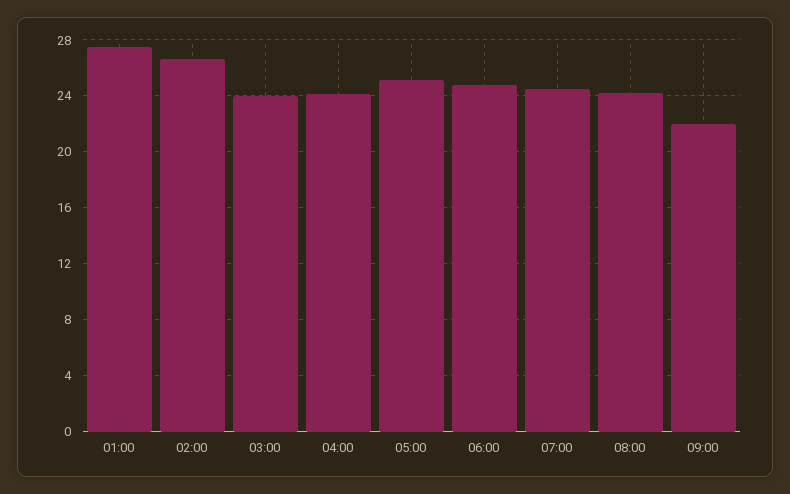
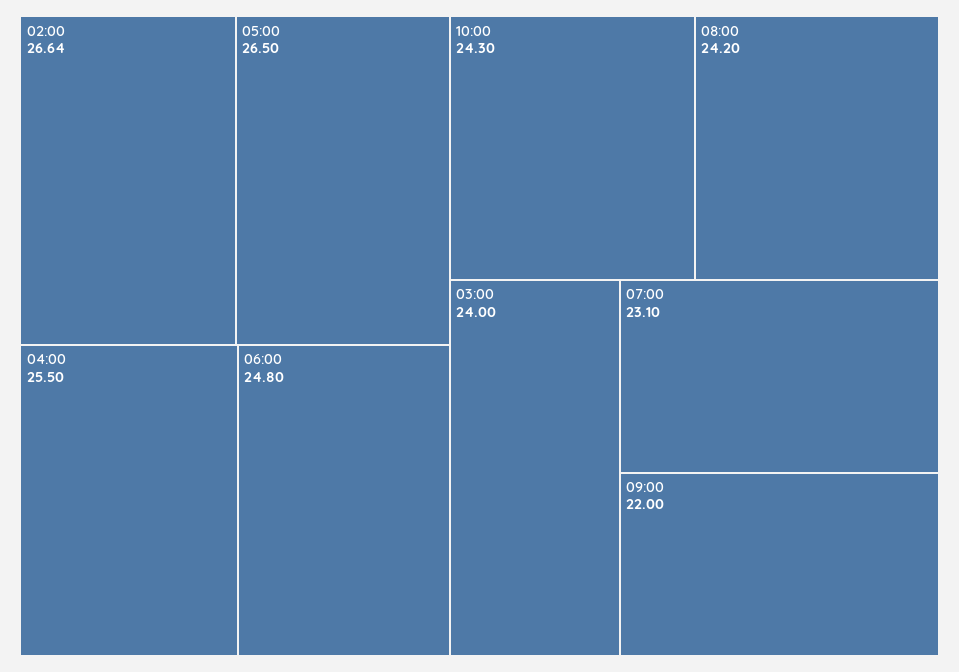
01:00: 27.5 -> none
04:00: 24 -> 25.5
05:00: 25 -> 26.5
07:00: 24.5 -> 23.1
10:00: none -> 24.3

